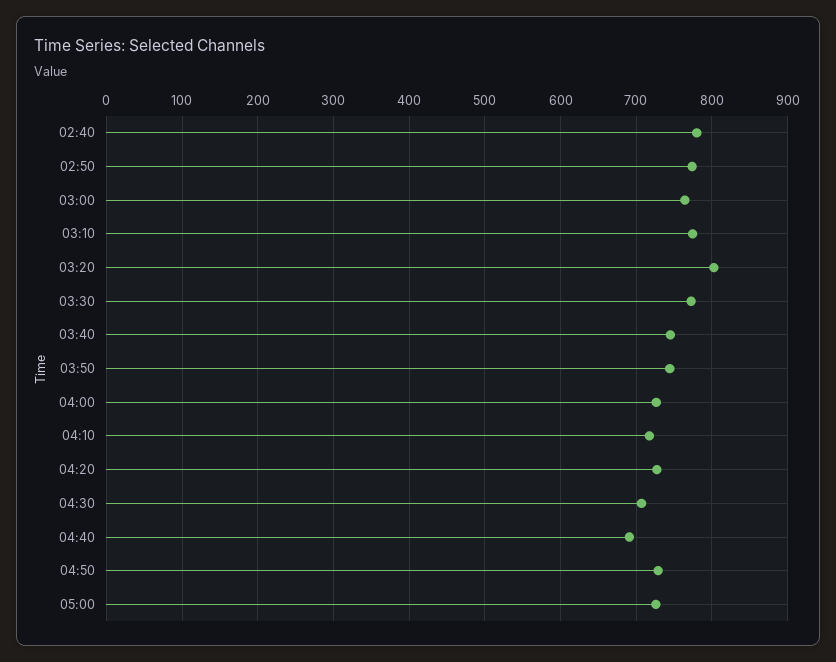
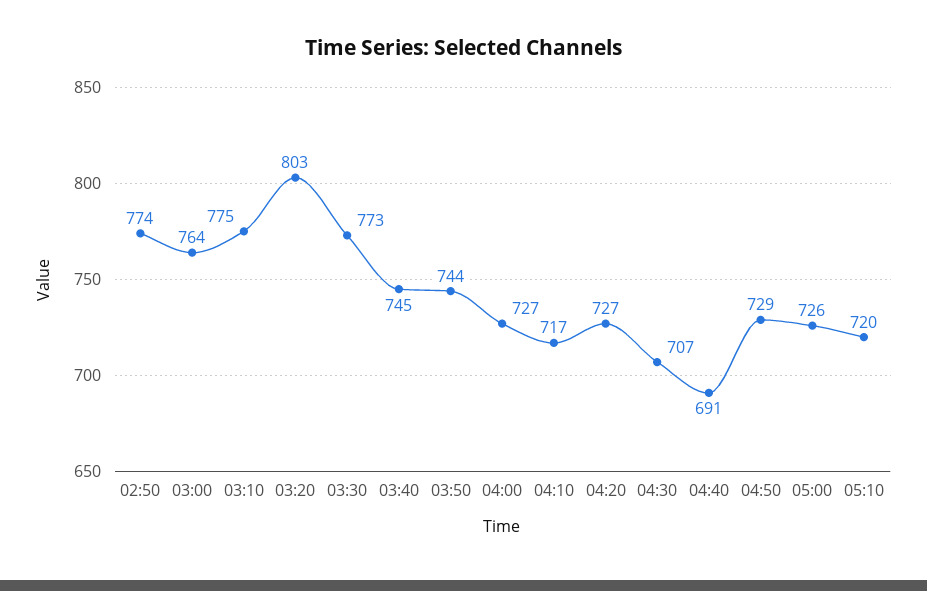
02:40: 780 -> none
05:10: none -> 720

